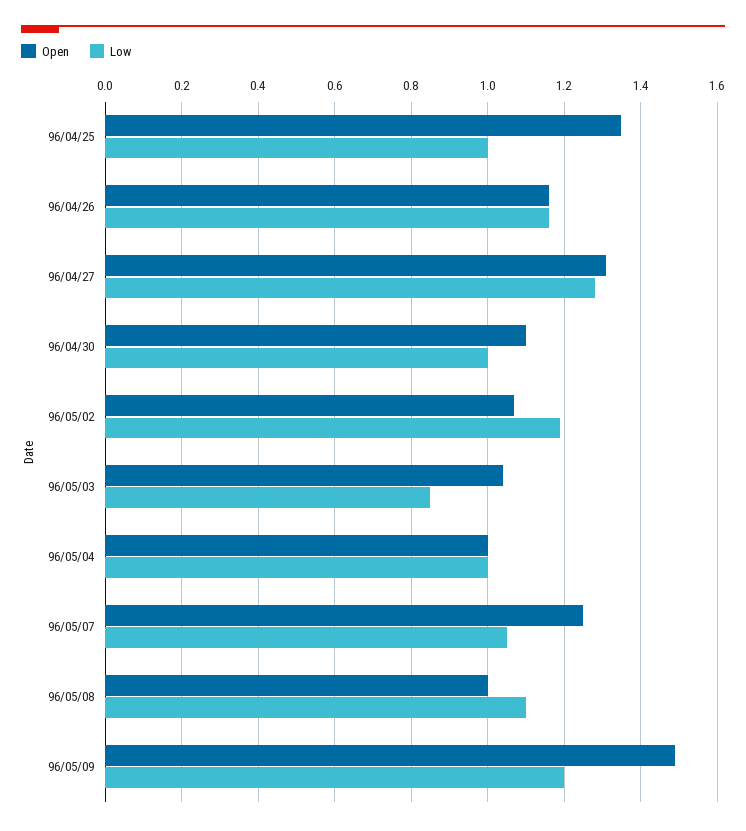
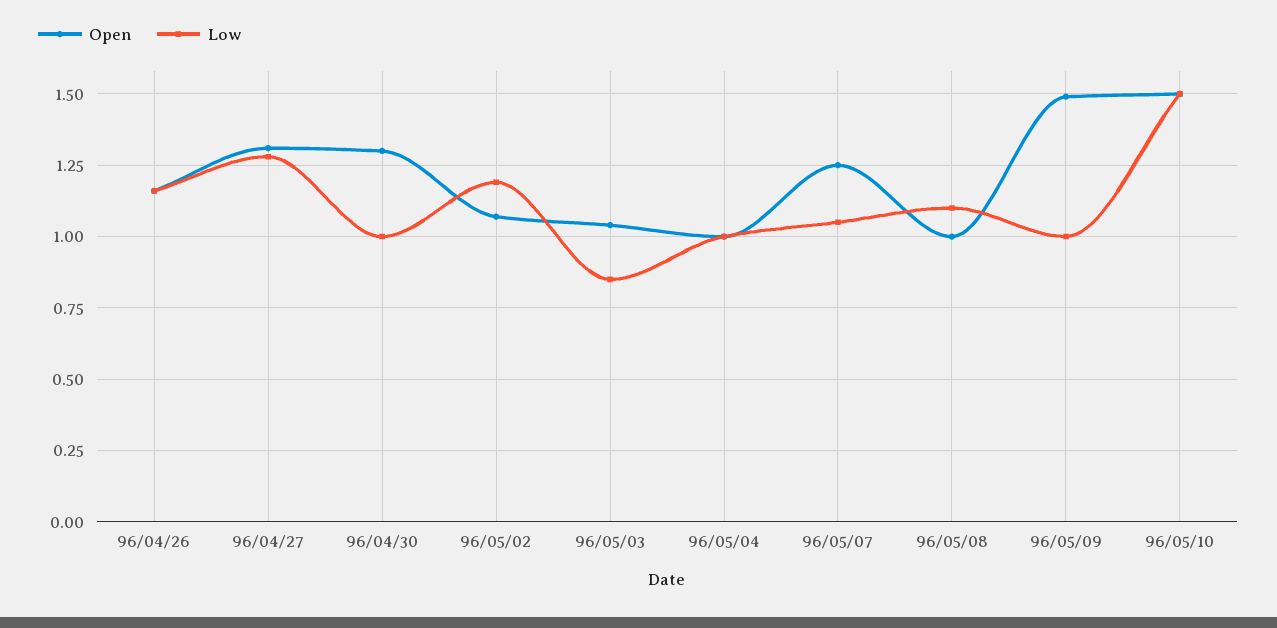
Open, 96/04/25: 1.35 -> none
Low, 96/04/25: 1 -> none
Open, 96/04/30: 1.1 -> 1.3
Low, 96/05/09: 1.2 -> 1
Open, 96/05/10: none -> 1.5
Low, 96/05/10: none -> 1.5

